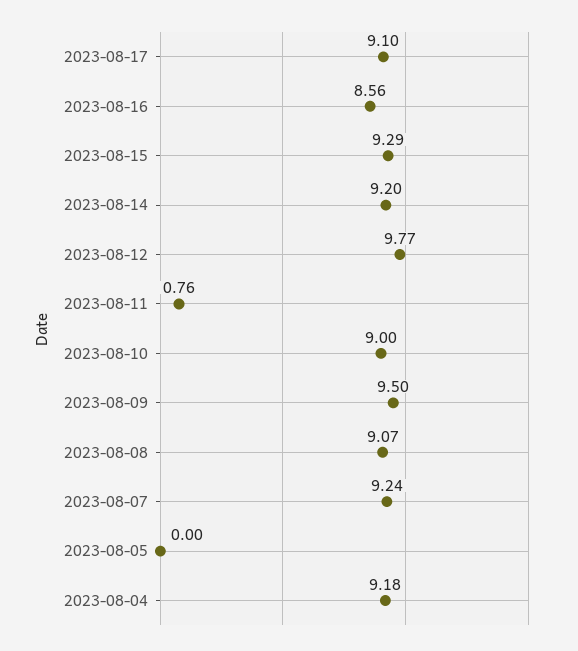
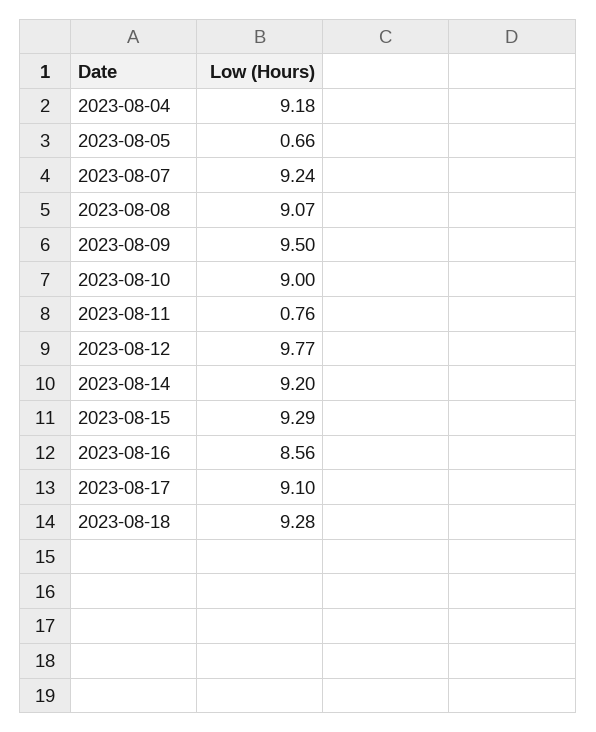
2023-08-05: 0 -> 0.66
2023-08-18: none -> 9.28

